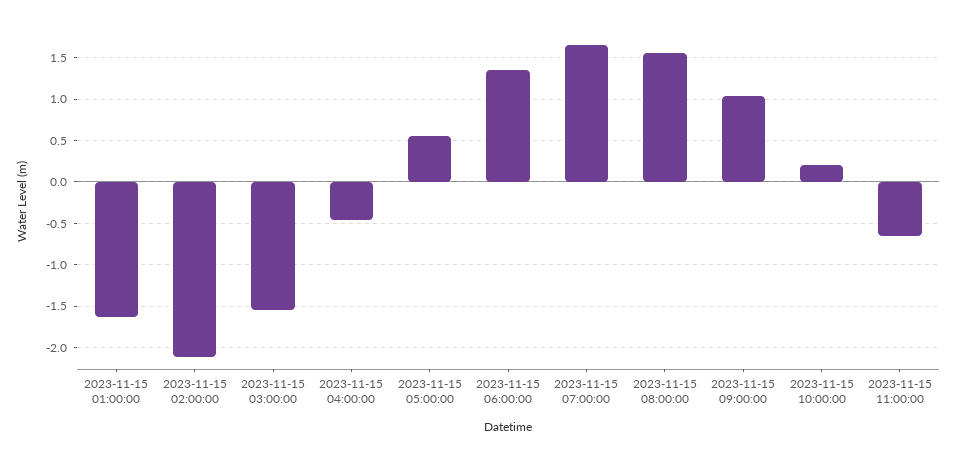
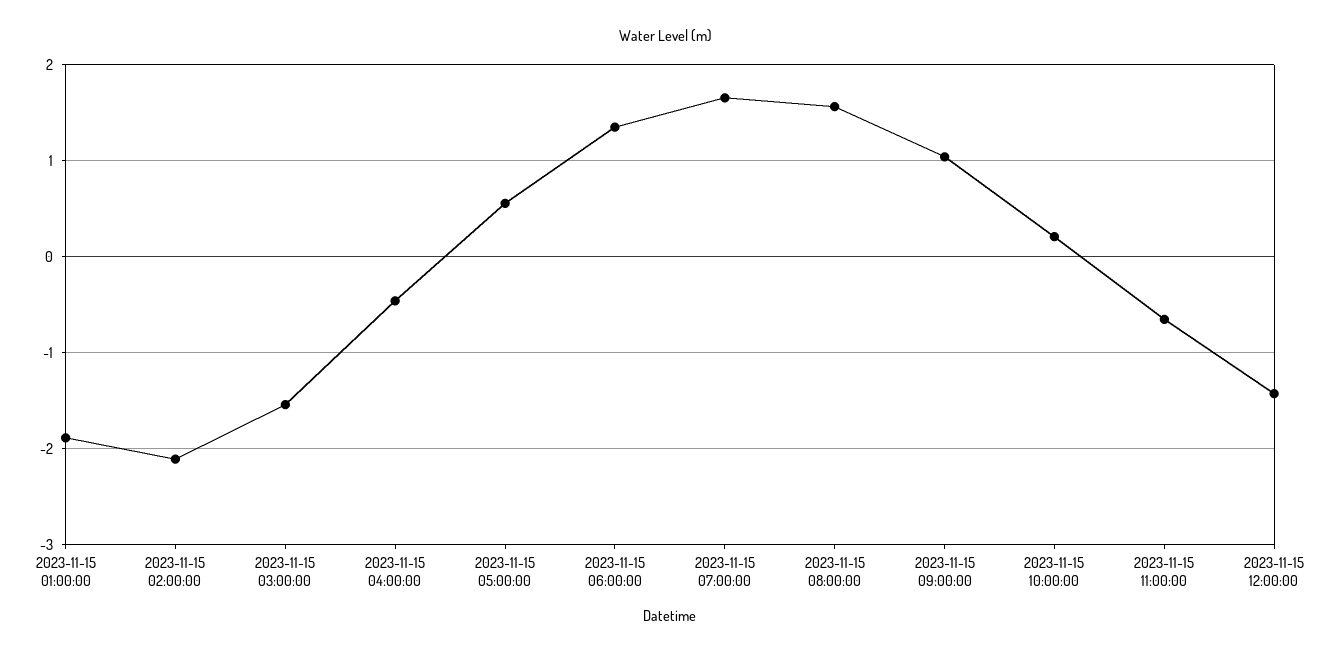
2023-11-15 01:00:00: -1.6 -> -1.9
2023-11-15 12:00:00: none -> -1.4

